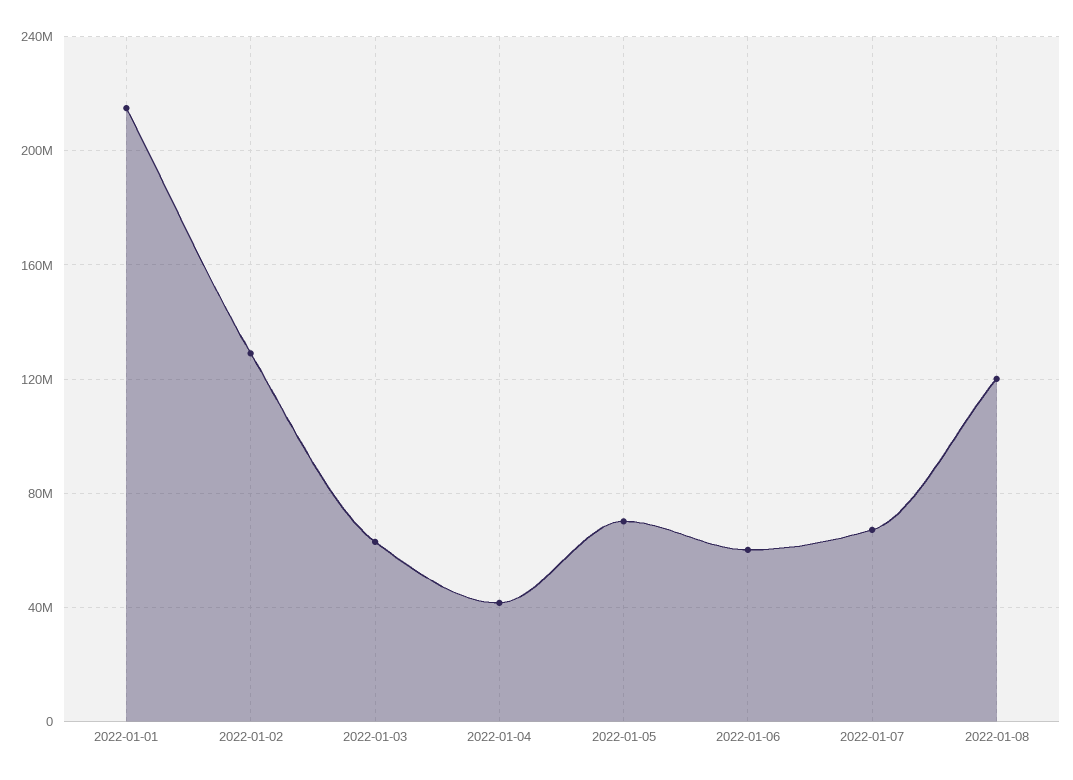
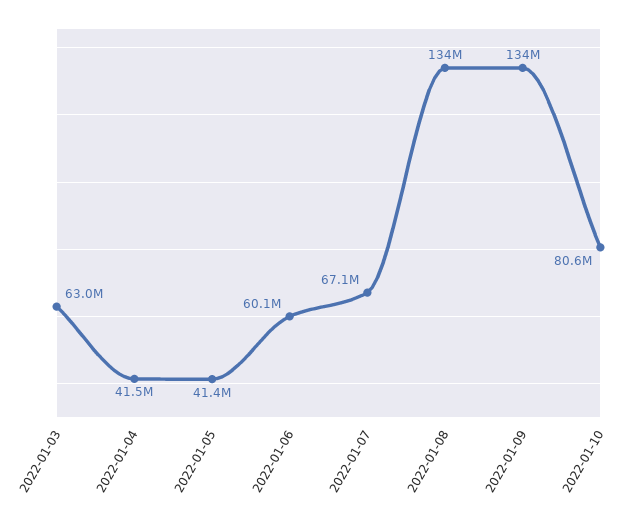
2022-01-01: 215000000 -> none
2022-01-02: 130000000 -> none
2022-01-05: 70000000 -> 41400000
2022-01-08: 120000000 -> 134000000
2022-01-09: none -> 134000000
2022-01-10: none -> 80600000

